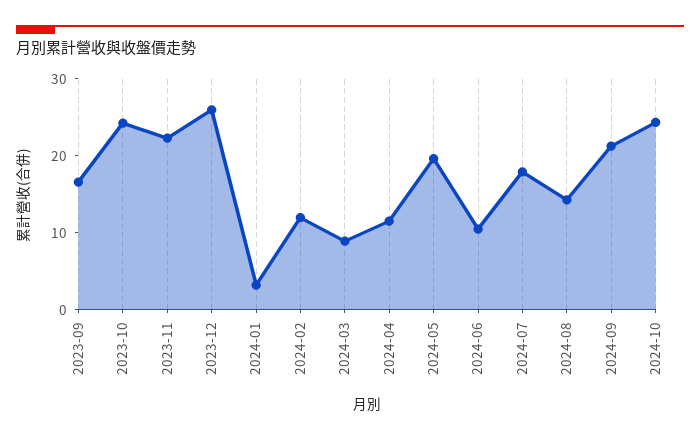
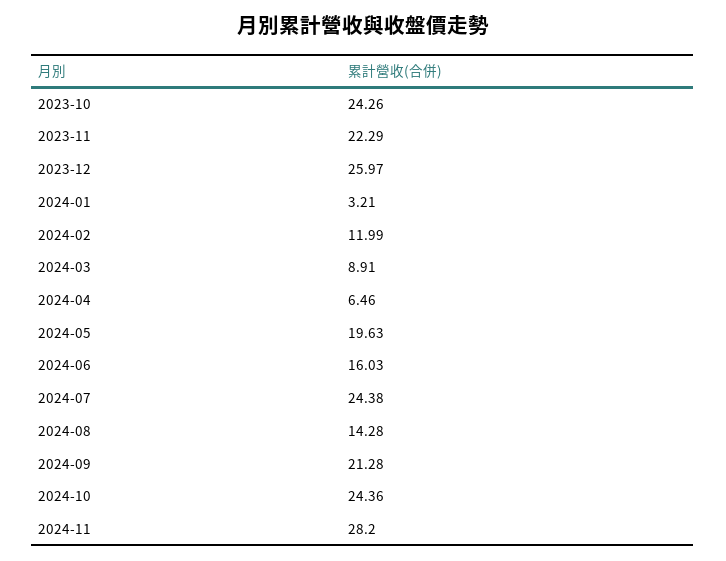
2023-09: 16 -> none
2024-04: 12 -> 6.46
2024-06: 10 -> 16.03
2024-07: 18 -> 24.38
2024-11: none -> 28.2

